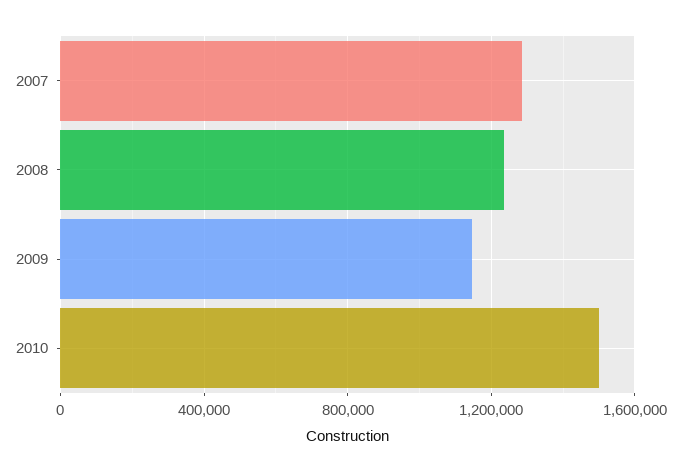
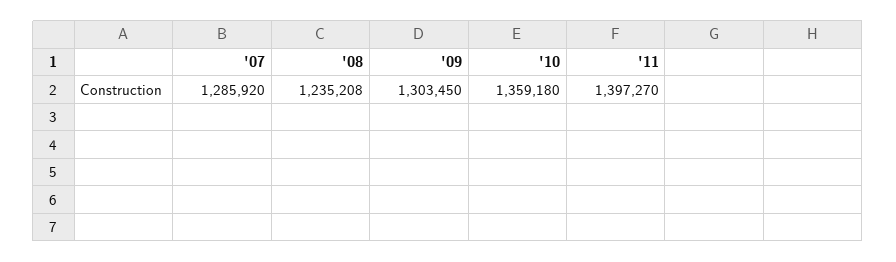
2009: 1150000 -> 1303450
2010: 1500000 -> 1359180
'11: none -> 1397270

